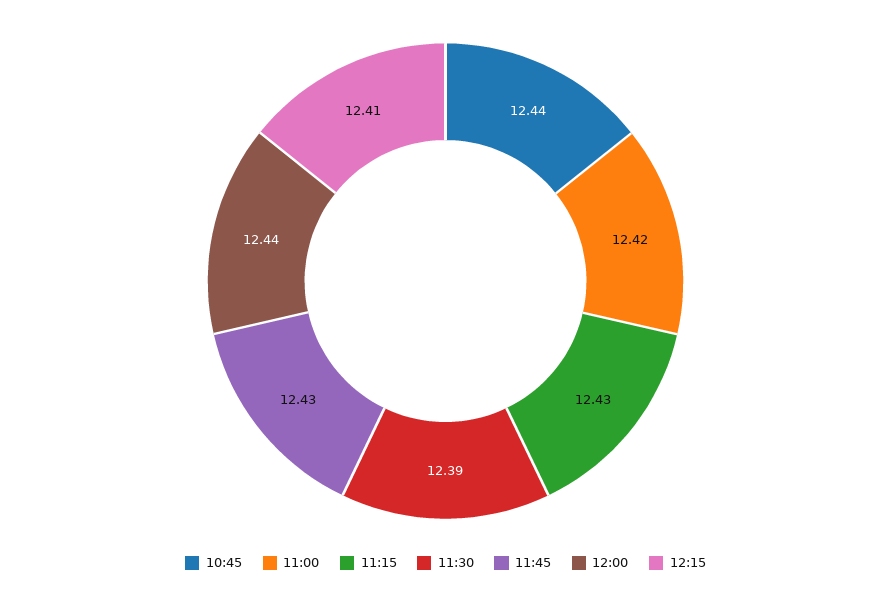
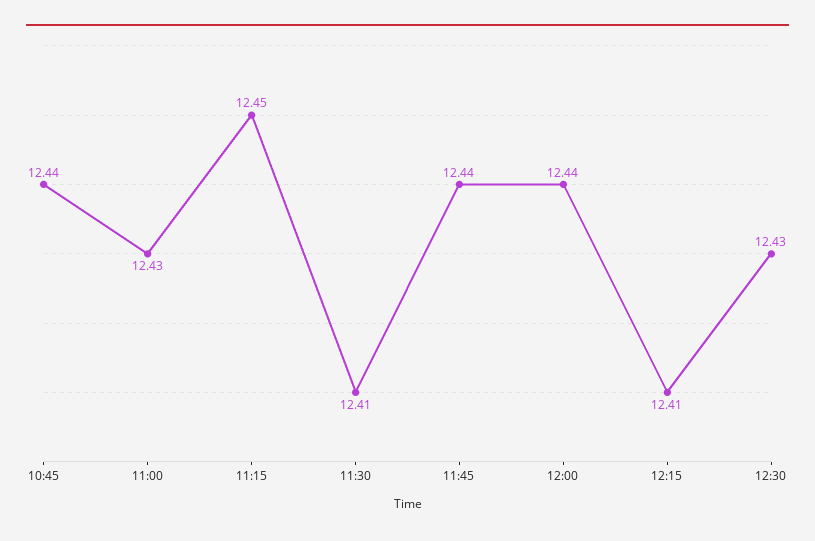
11:00: 12.42 -> 12.43
11:15: 12.43 -> 12.45
11:30: 12.39 -> 12.41
11:45: 12.43 -> 12.44
12:30: none -> 12.43

